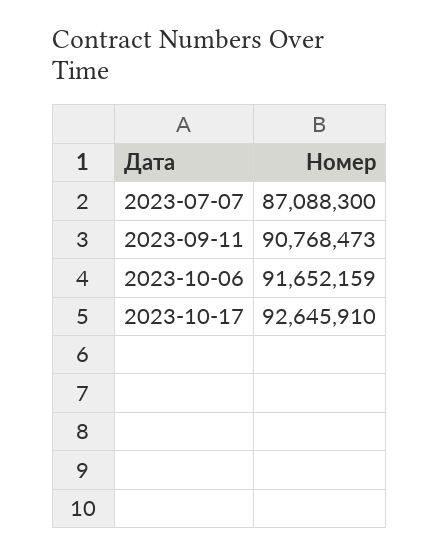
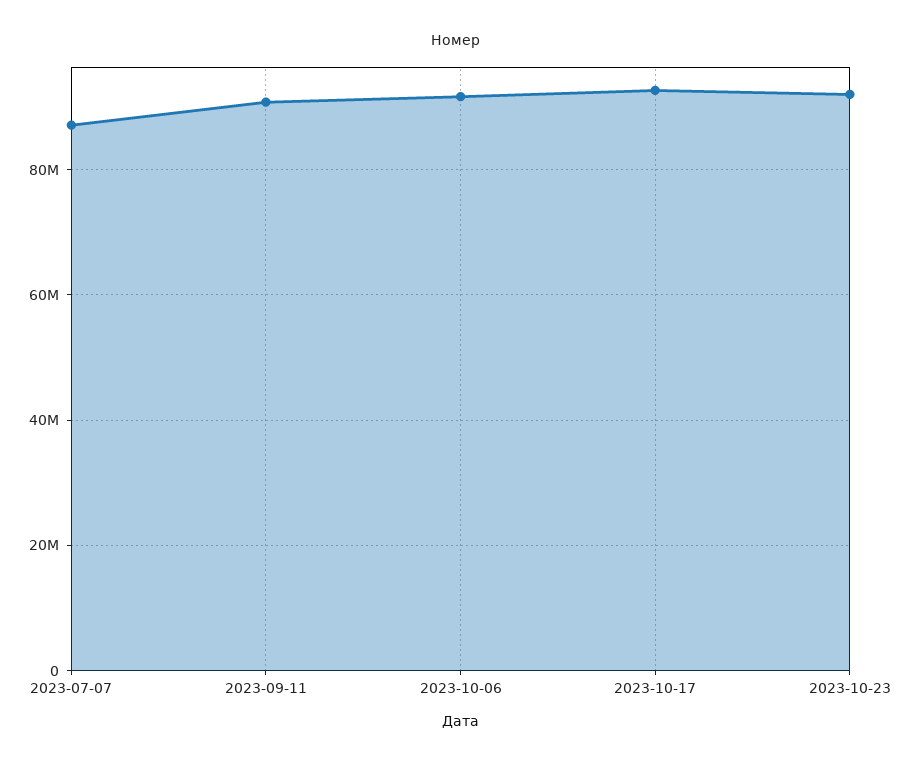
2023-10-23: none -> 92000000

